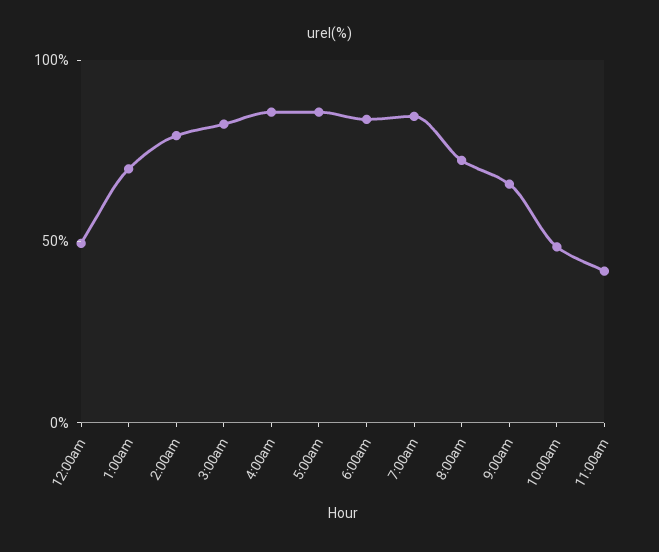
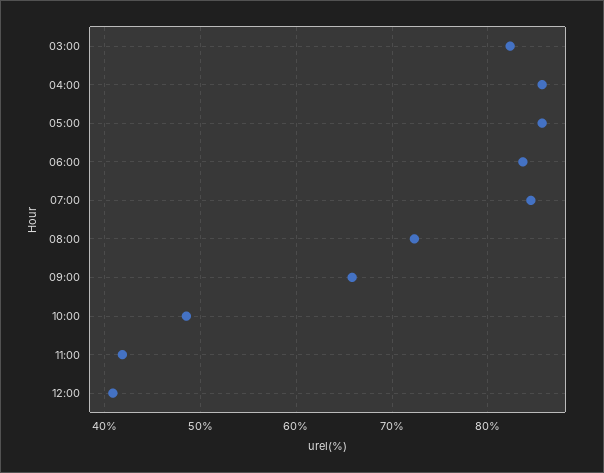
12:00am: 50 -> none
1:00am: 70 -> none
2:00am: 80 -> none
12:00: none -> 41

